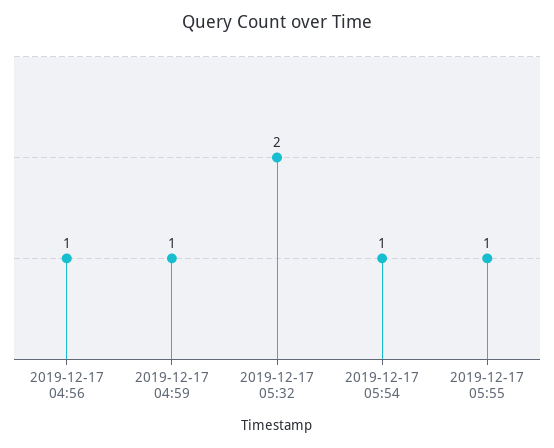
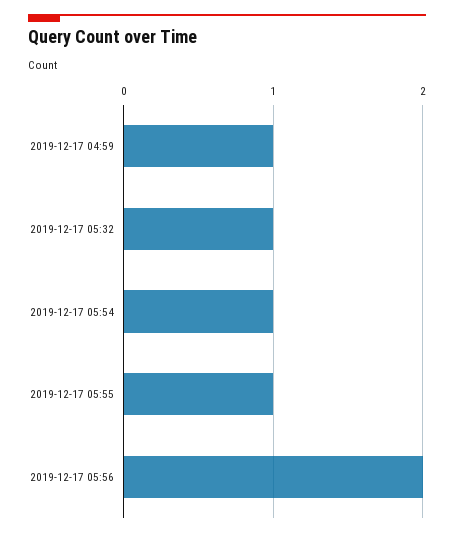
2019-12-17 04:56: 1 -> none
2019-12-17 05:32: 2 -> 1
2019-12-17 05:56: none -> 2

